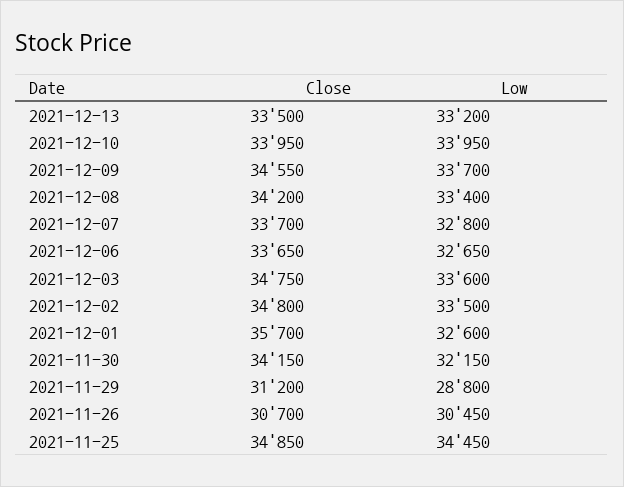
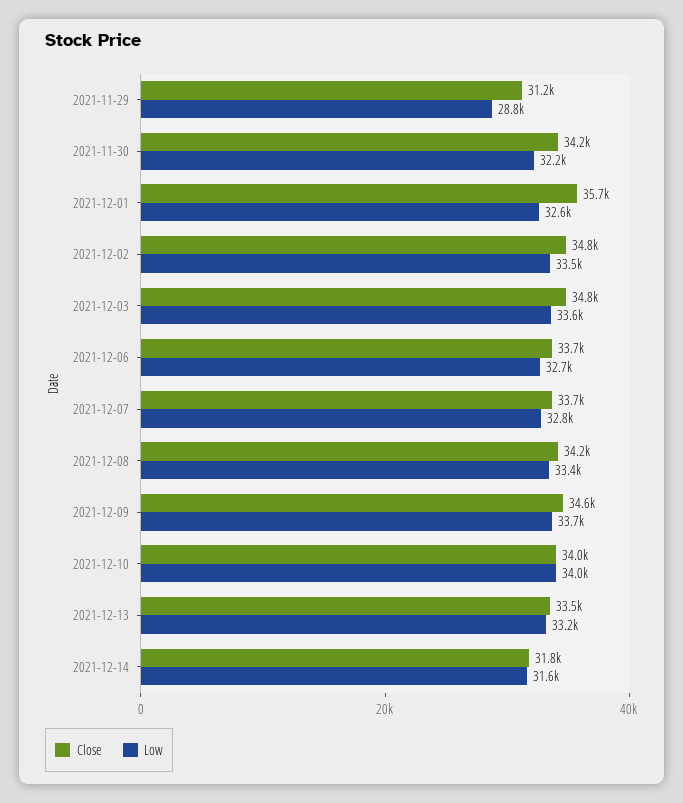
Close, 2021-11-26: 30700 -> none
Low, 2021-11-26: 30450 -> none
Close, 2021-11-25: 34850 -> none
Low, 2021-11-25: 34450 -> none
Close, 2021-12-14: none -> 31800
Low, 2021-12-14: none -> 31600

